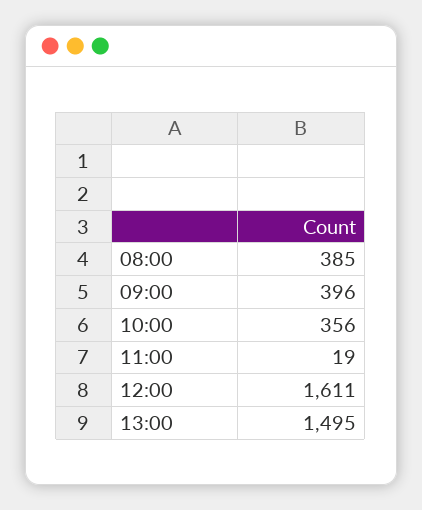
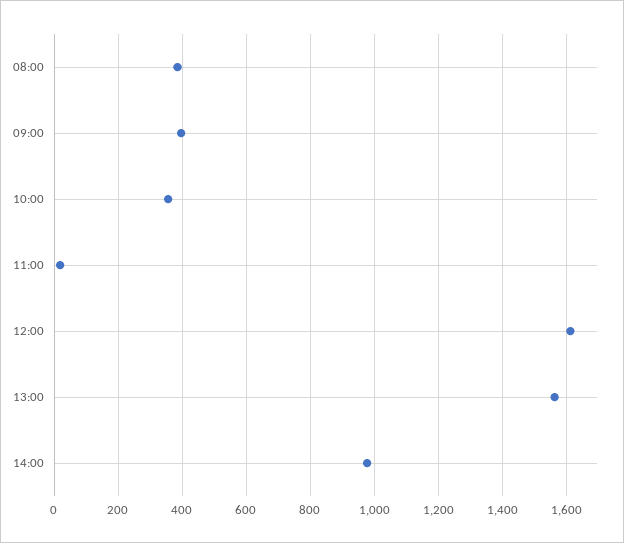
13:00: 1495 -> 1560
14:00: none -> 980

